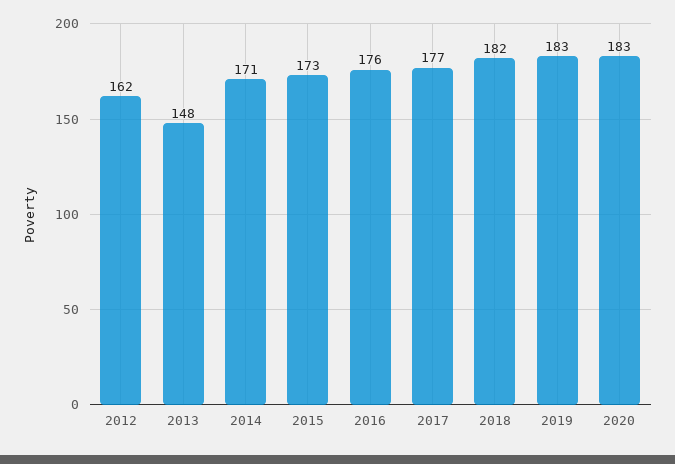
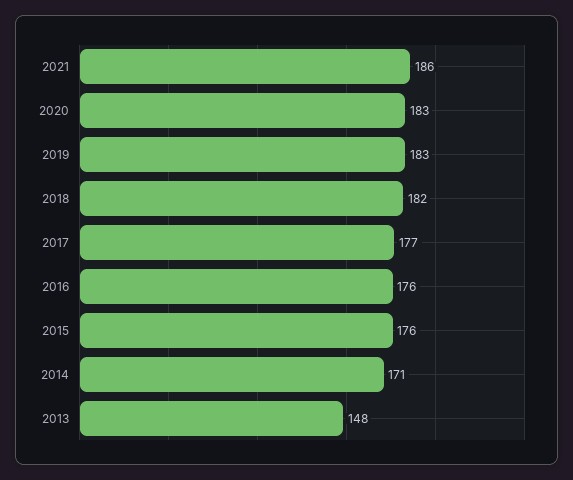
2012: 162 -> none
2015: 173 -> 176
2021: none -> 186

